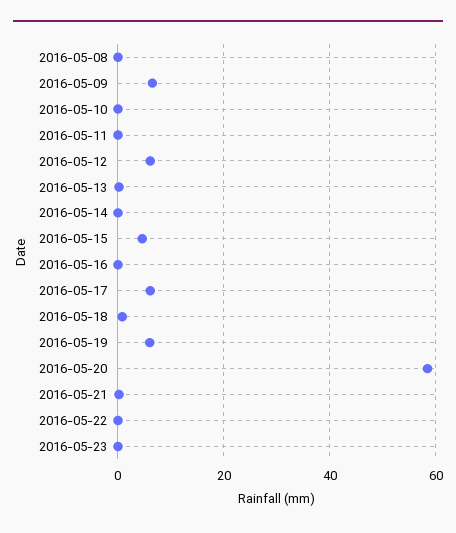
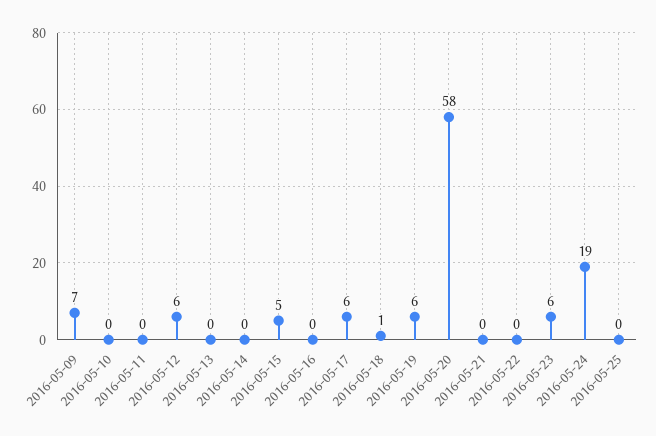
2016-05-08: 0 -> none
2016-05-23: 0 -> 6
2016-05-24: none -> 19
2016-05-25: none -> 0

